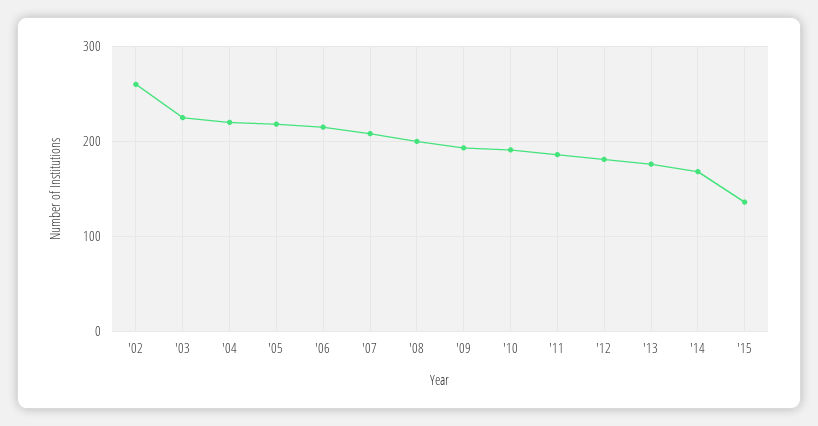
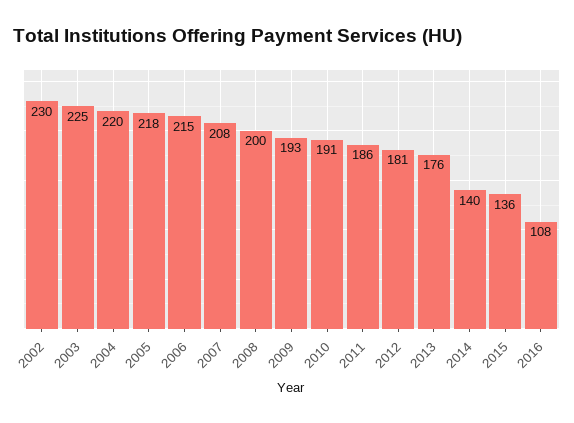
'02: 260 -> 230
'14: 170 -> 140
2016: none -> 108

